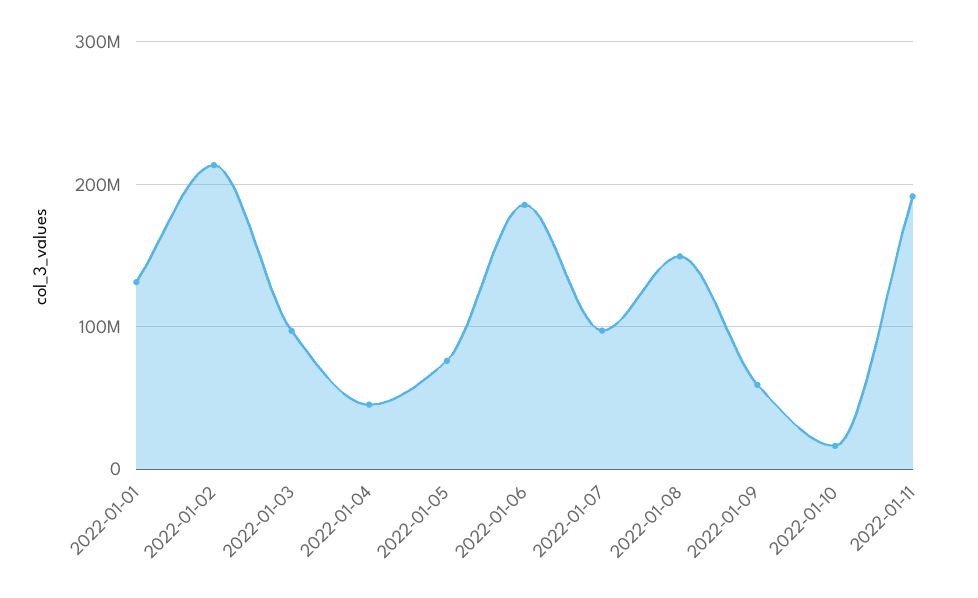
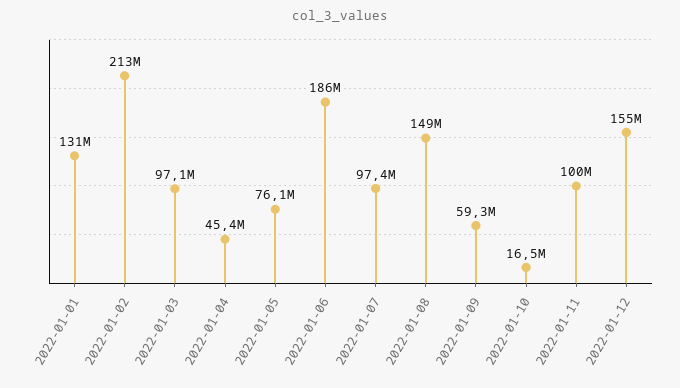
2022-01-11: 190000000 -> 100000000
2022-01-12: none -> 155000000

